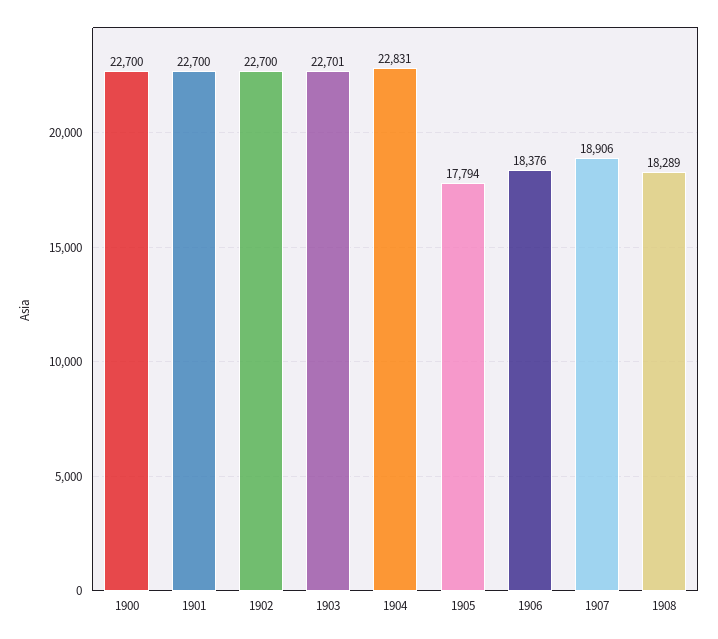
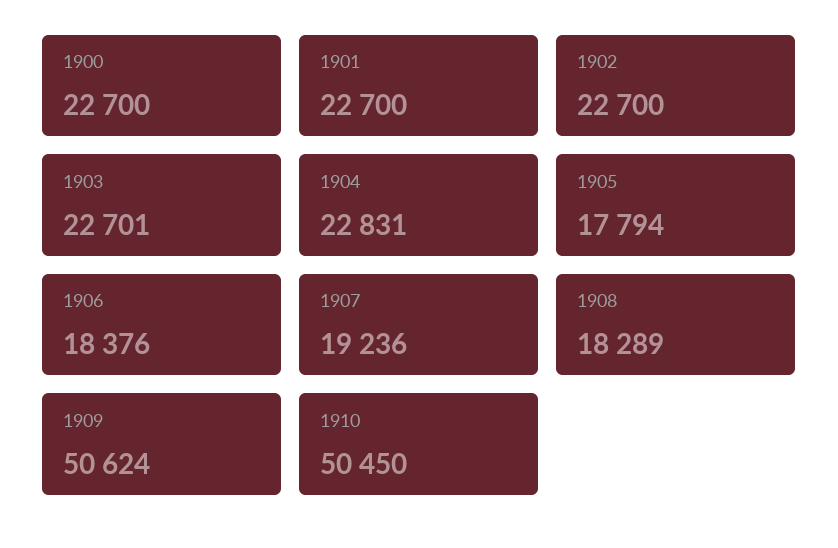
1907: 18906 -> 19236
1909: none -> 50624
1910: none -> 50450

